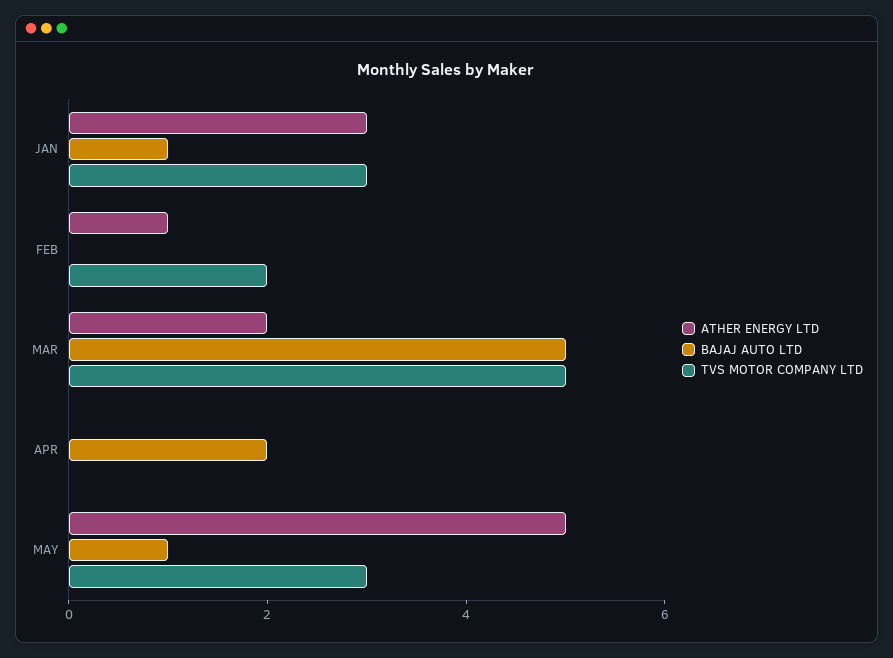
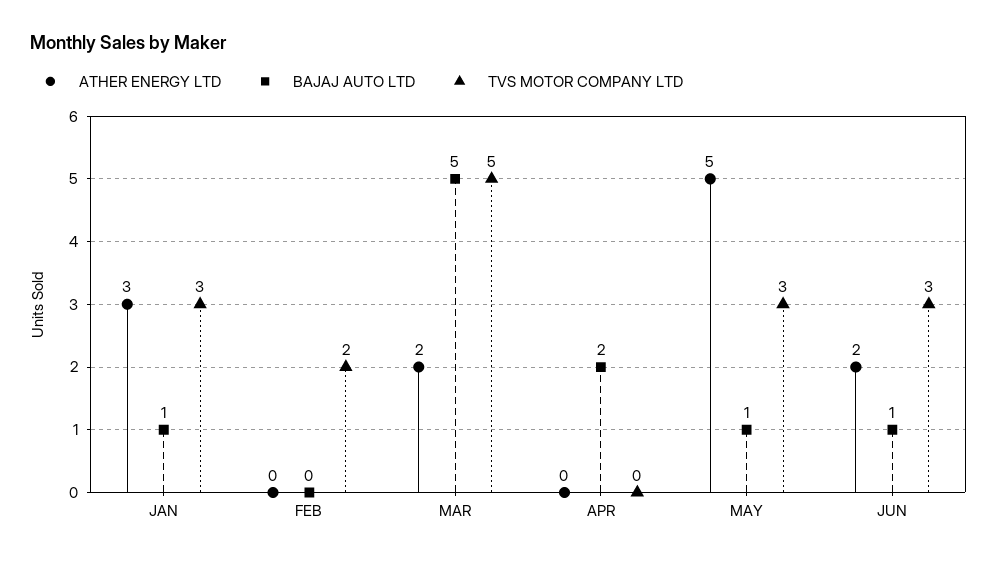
ATHER ENERGY LTD, FEB: 1 -> 0
ATHER ENERGY LTD, JUN: none -> 2
BAJAJ AUTO LTD, JUN: none -> 1
TVS MOTOR COMPANY LTD, JUN: none -> 3

